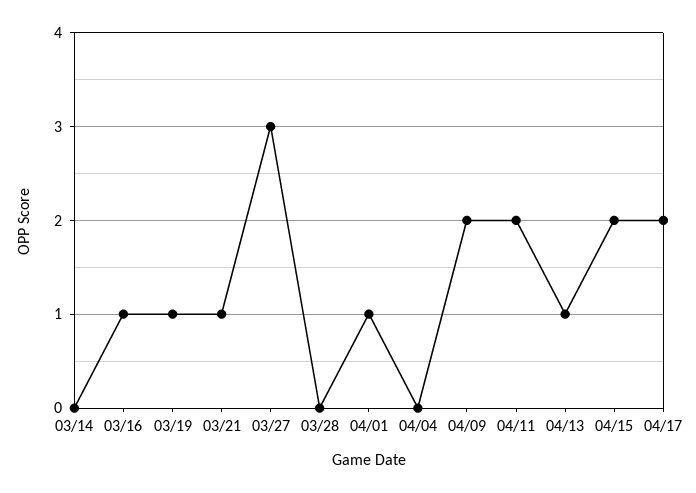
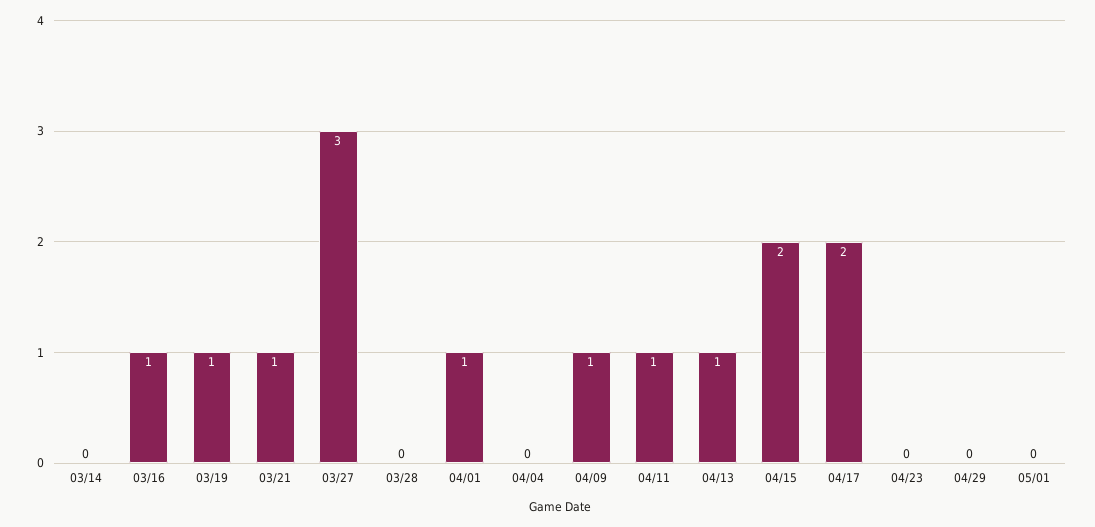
04/09: 2 -> 1
04/11: 2 -> 1
04/23: none -> 0
04/29: none -> 0
05/01: none -> 0

